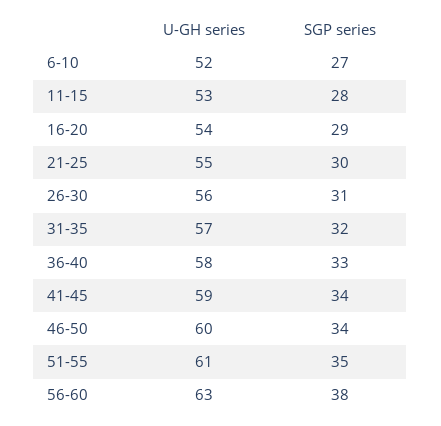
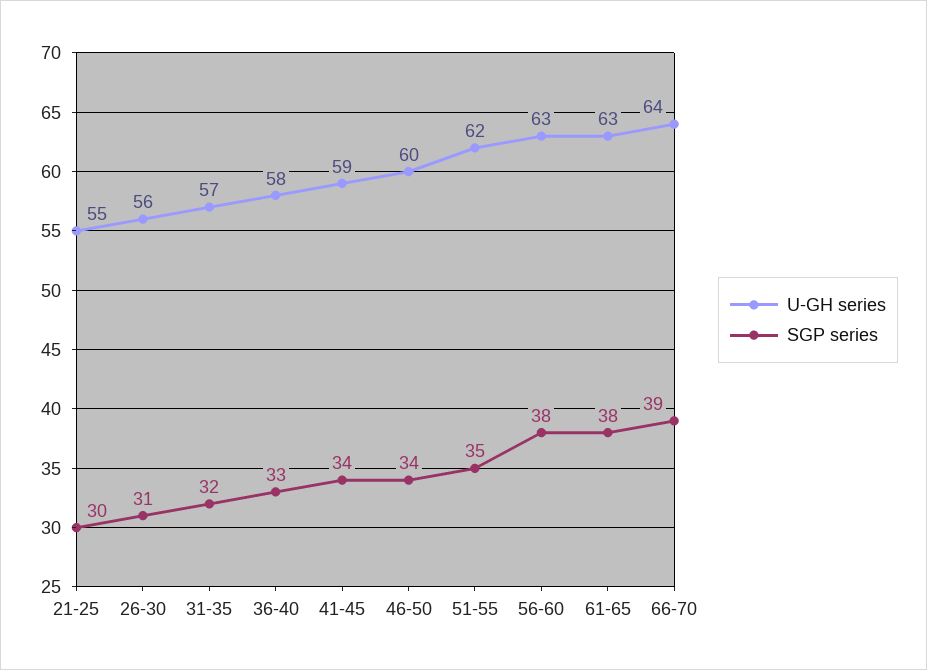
U-GH series, 6-10: 52 -> none
SGP series, 6-10: 27 -> none
U-GH series, 11-15: 53 -> none
SGP series, 11-15: 28 -> none
U-GH series, 16-20: 54 -> none
SGP series, 16-20: 29 -> none
U-GH series, 51-55: 61 -> 62
U-GH series, 61-65: none -> 63
SGP series, 61-65: none -> 38
U-GH series, 66-70: none -> 64
SGP series, 66-70: none -> 39

